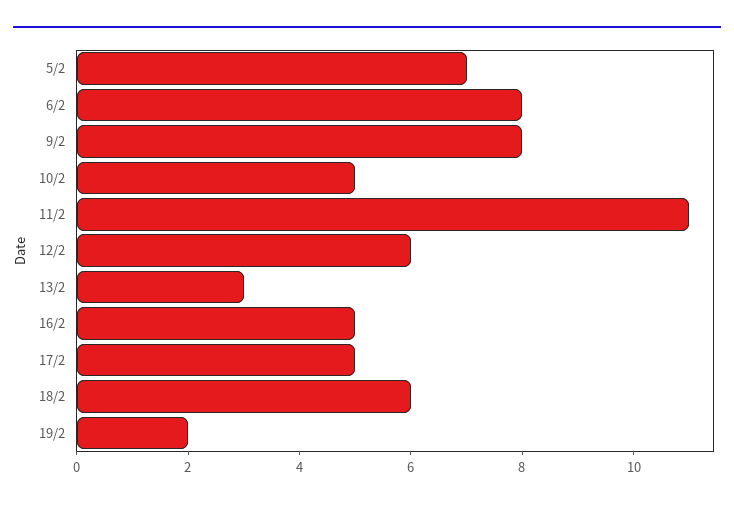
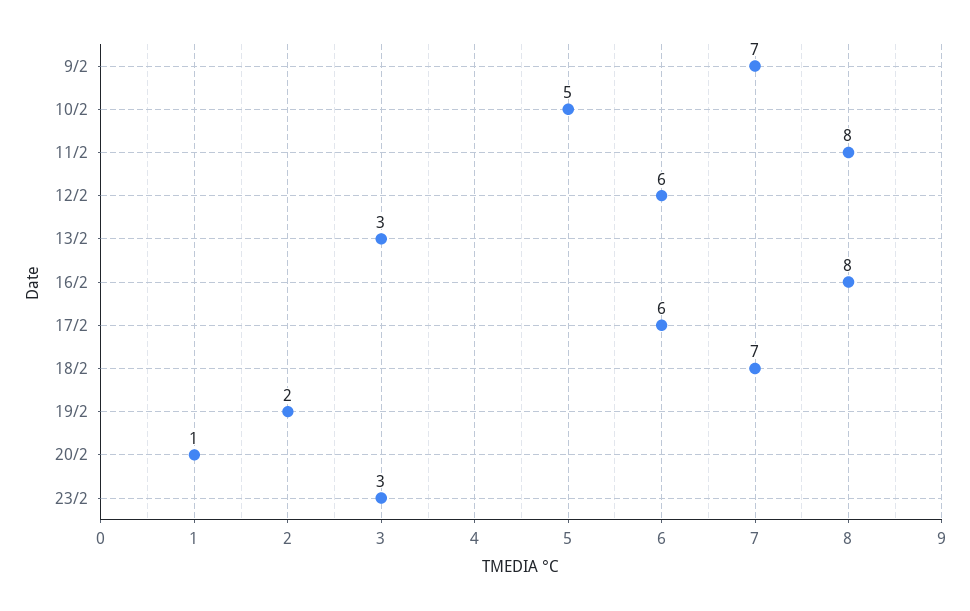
5/2: 7 -> none
6/2: 8 -> none
9/2: 8 -> 7
11/2: 11 -> 8
16/2: 5 -> 8
17/2: 5 -> 6
18/2: 6 -> 7
20/2: none -> 1
23/2: none -> 3

